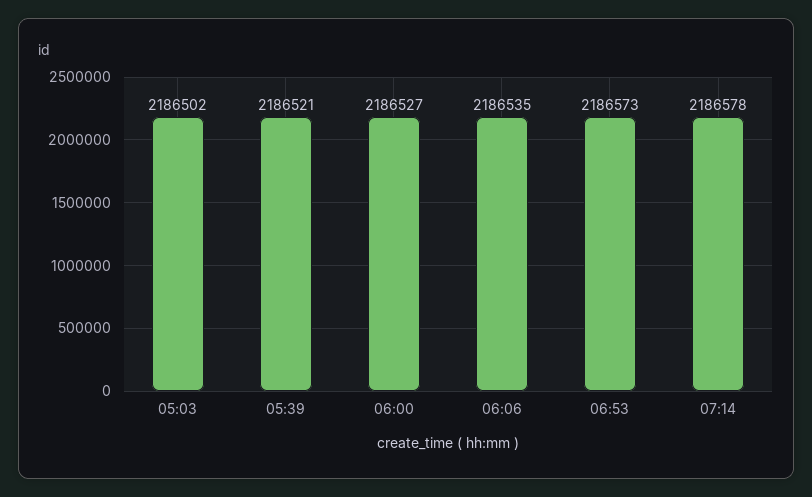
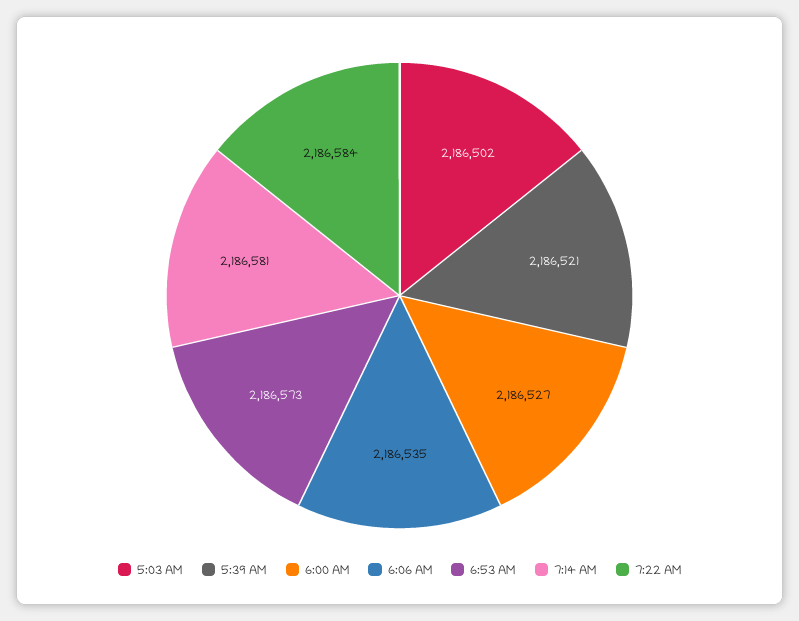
07:14: 2186578 -> 2186581
7:22 AM: none -> 2186584

